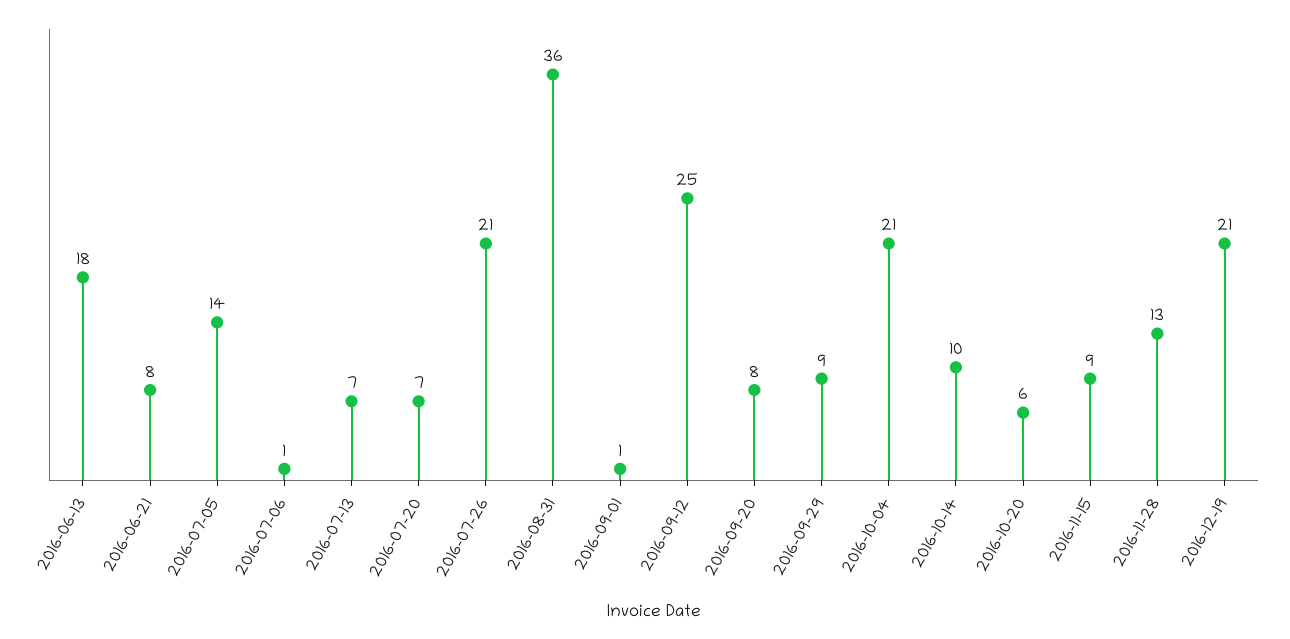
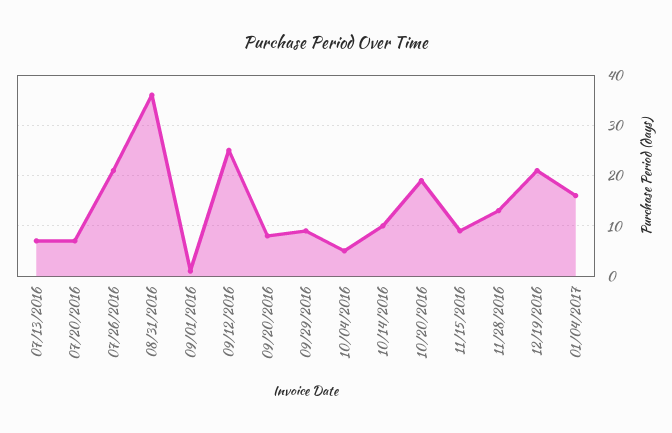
2016-06-13: 18 -> none
2016-06-21: 8 -> none
2016-07-05: 14 -> none
2016-07-06: 1 -> none
2016-10-04: 21 -> 5
2016-10-20: 6 -> 20
01/04/2017: none -> 15

